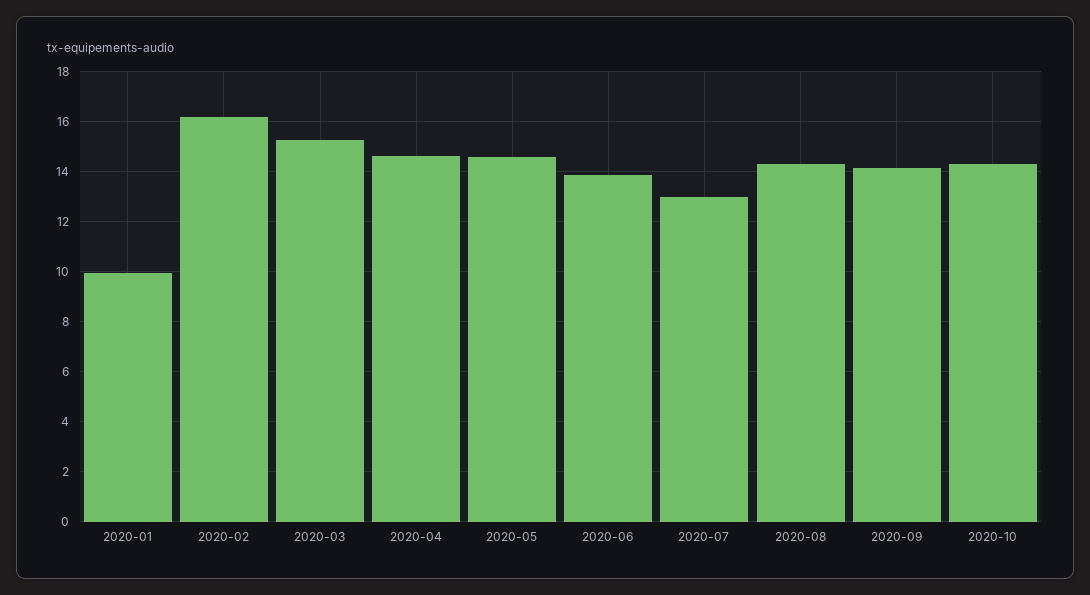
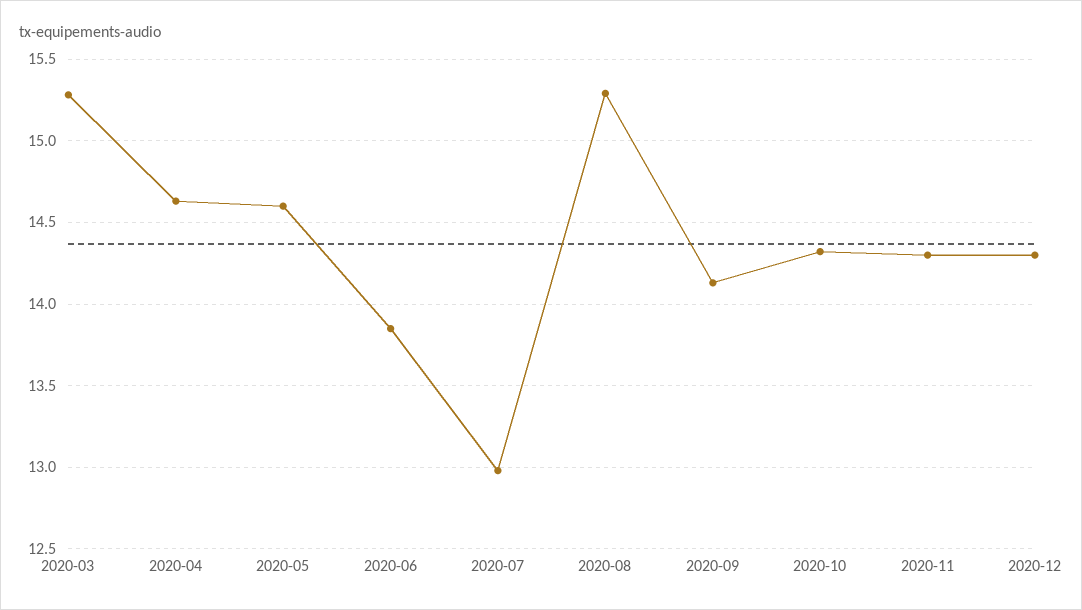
2020-01: 10 -> none
2020-02: 16.25 -> none
2020-08: 14.25 -> 15.3
2020-11: none -> 14.3
2020-12: none -> 14.3

